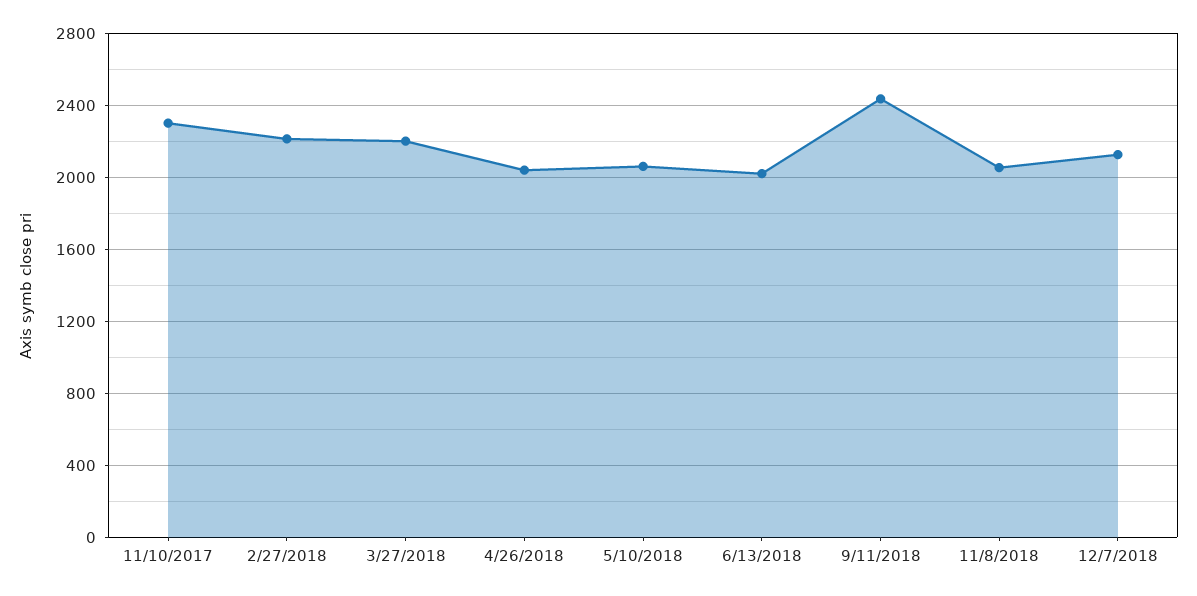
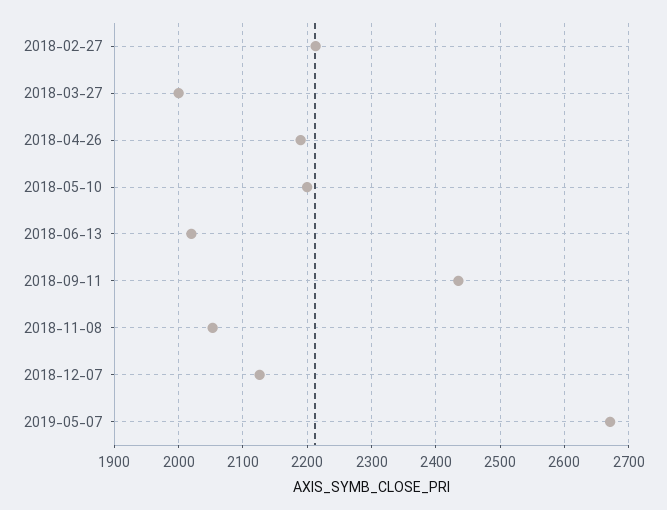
11/10/2017: 2300 -> none
3/27/2018: 2200 -> 2000
4/26/2018: 2050 -> 2190
5/10/2018: 2050 -> 2200
2019-05-07: none -> 2670

